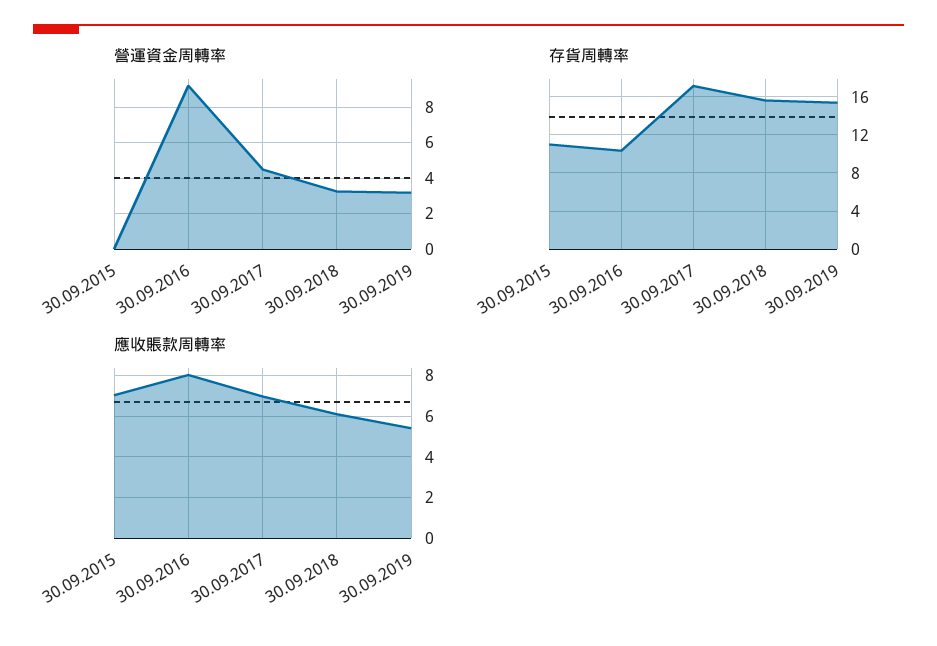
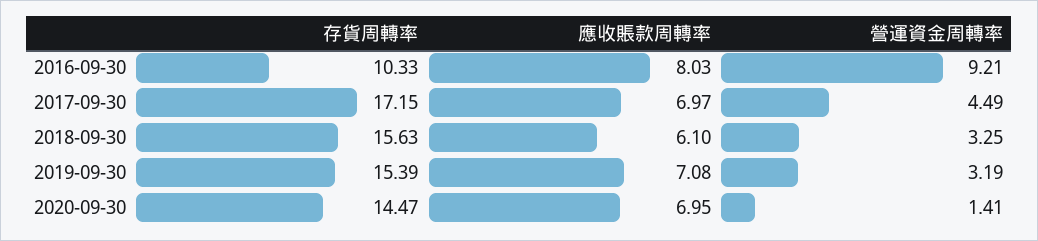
營運資金周轉率, 30.09.2015: 0 -> none
存貨周轉率, 30.09.2015: 11 -> none
應收賬款周轉率, 30.09.2015: 7 -> none
應收賬款周轉率, 30.09.2019: 5.5 -> 7.08
存貨周轉率, 2020-09-30: none -> 14.47
應收賬款周轉率, 2020-09-30: none -> 6.95
營運資金周轉率, 2020-09-30: none -> 1.41

